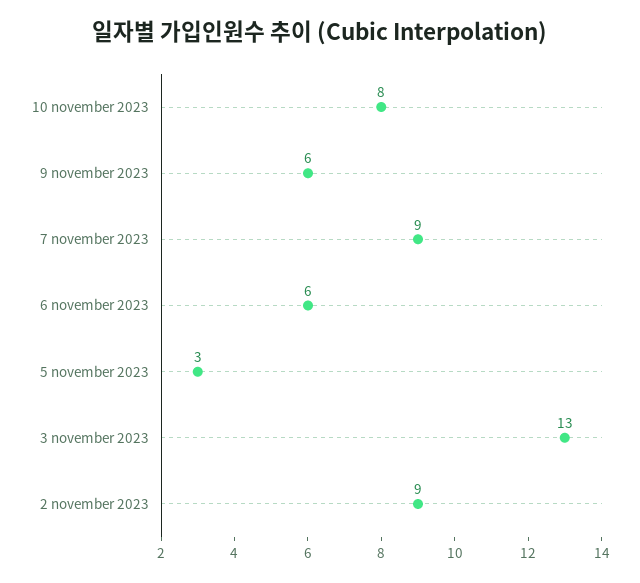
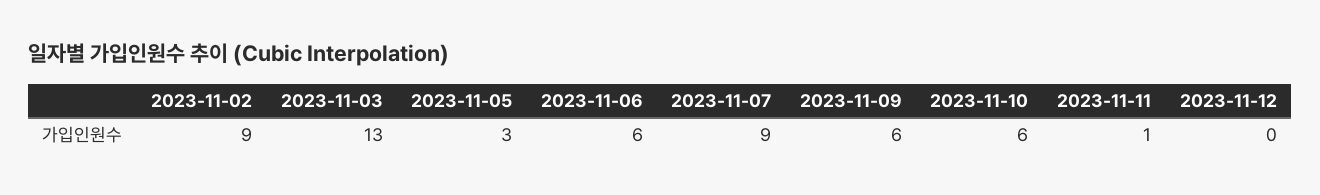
10 november 2023: 8 -> 6
2023-11-11: none -> 1
2023-11-12: none -> 0

